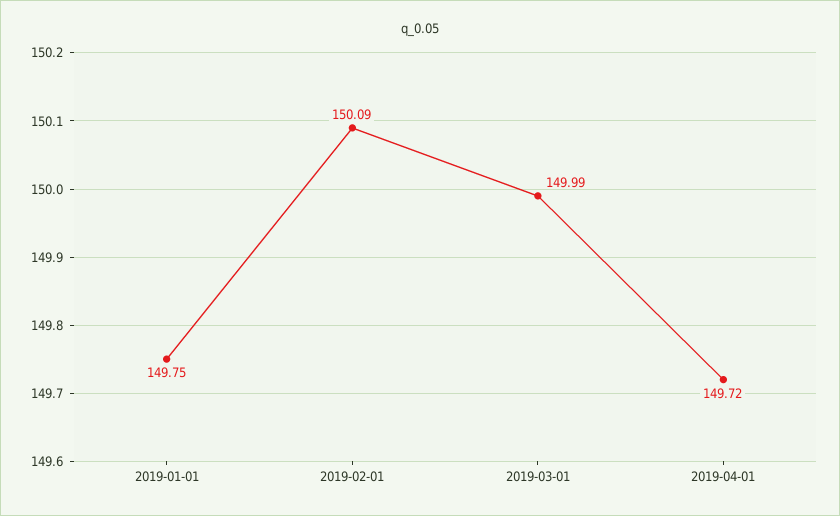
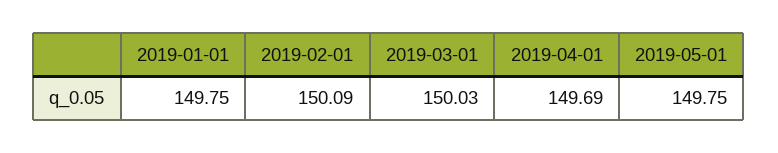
2019-03-01: 149.99 -> 150.03
2019-04-01: 149.72 -> 149.69
2019-05-01: none -> 149.75

